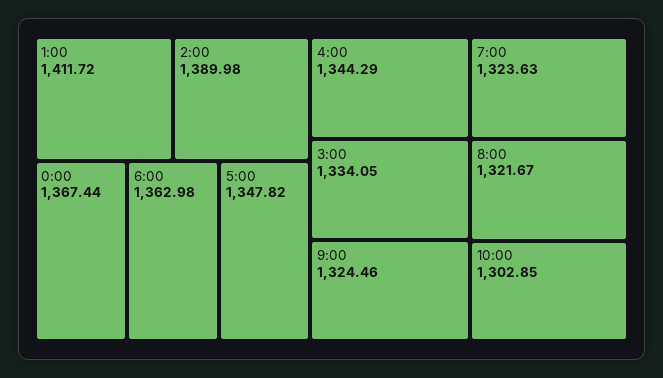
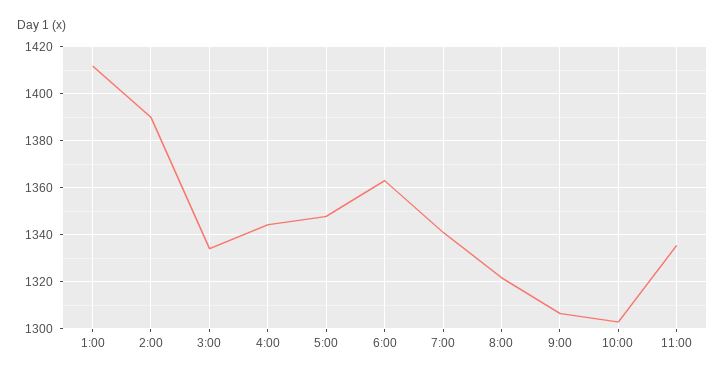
0:00: 1367.44 -> none
9:00: 1324.46 -> 1305
7:00: 1323.63 -> 1340
11:00: none -> 1335

